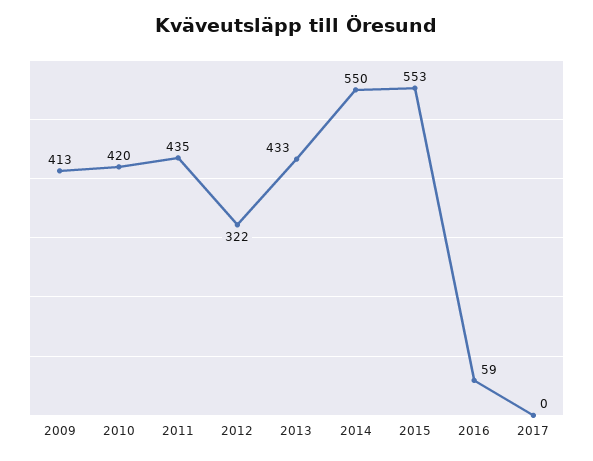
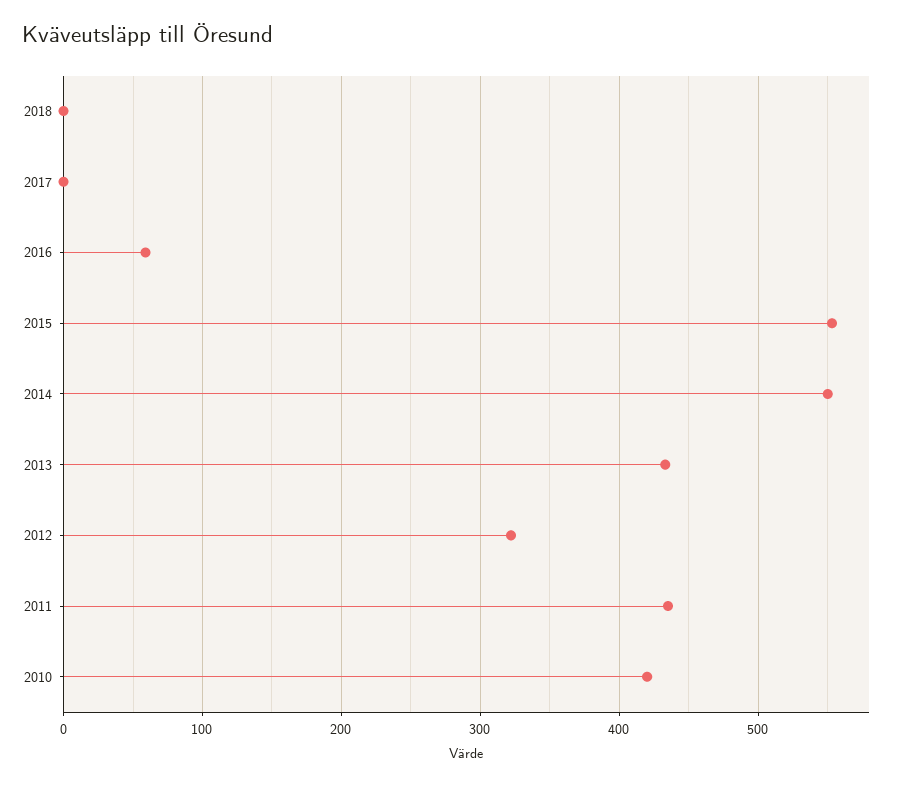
2009: 413 -> none
2018: none -> 0

